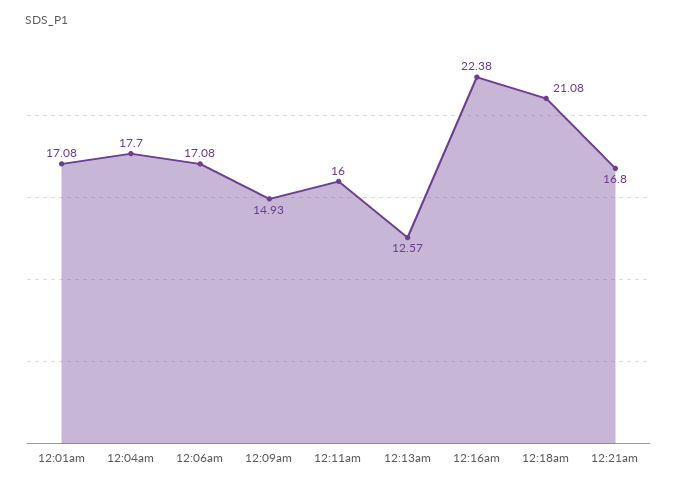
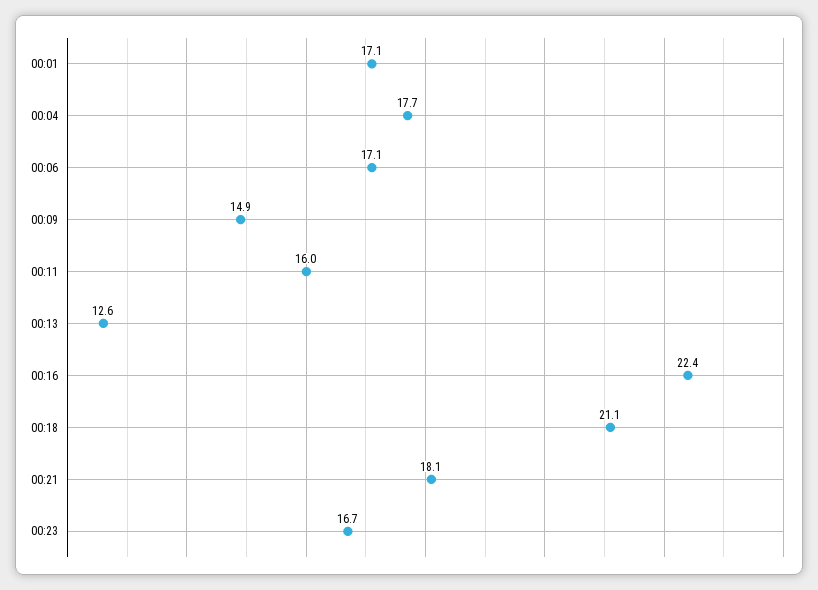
12:21am: 16.8 -> 18.1
00:23: none -> 16.7

